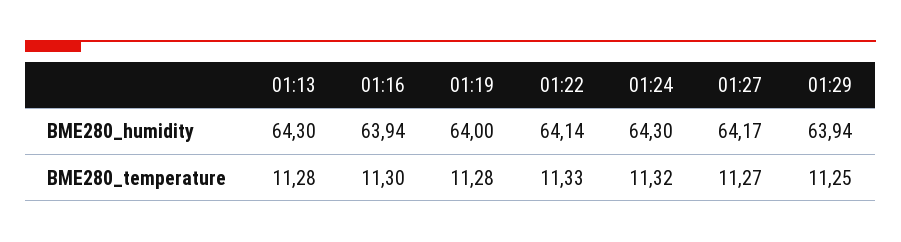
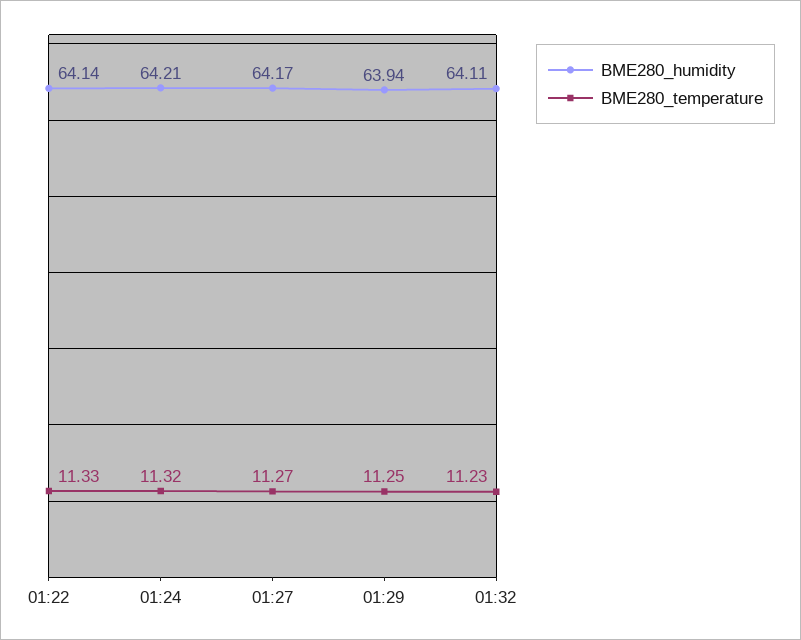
BME280_humidity, 01:13: 64.3 -> none
BME280_humidity, 01:16: 63.94 -> none
BME280_humidity, 01:19: 64 -> none
BME280_humidity, 01:24: 64.3 -> 64.21
BME280_temperature, 01:13: 11.28 -> none
BME280_temperature, 01:16: 11.3 -> none
BME280_temperature, 01:19: 11.28 -> none
BME280_humidity, 01:32: none -> 64.11
BME280_temperature, 01:32: none -> 11.23

